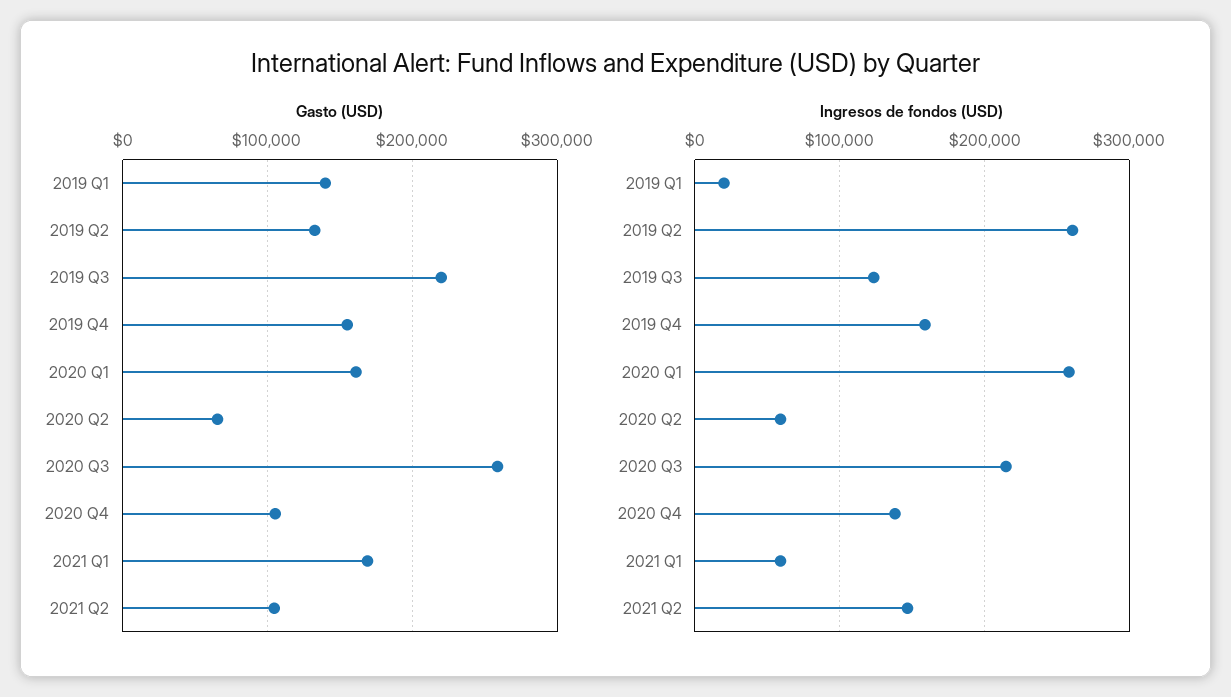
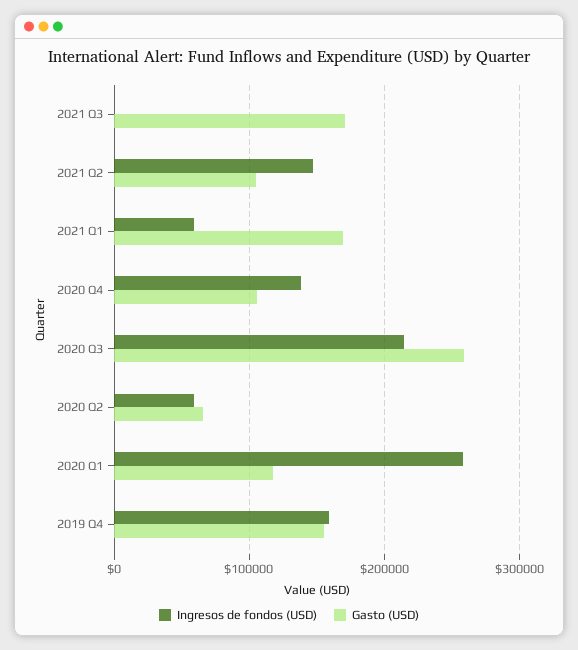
Gasto (USD), 2019 Q1: 140000 -> none
Gasto (USD), 2019 Q2: 130000 -> none
Gasto (USD), 2019 Q3: 220000 -> none
Gasto (USD), 2020 Q1: 160000 -> 120000
Ingresos de fondos (USD), 2019 Q1: 20000 -> none
Ingresos de fondos (USD), 2019 Q2: 260000 -> none
Ingresos de fondos (USD), 2019 Q3: 120000 -> none
Ingresos de fondos (USD), 2021 Q3: none -> 0
Gasto (USD), 2021 Q3: none -> 170000

